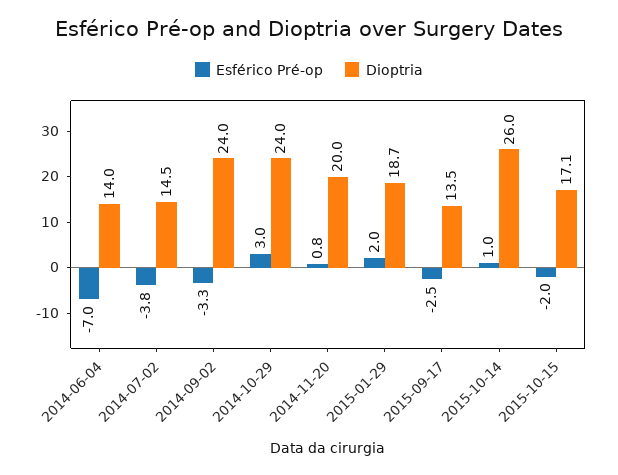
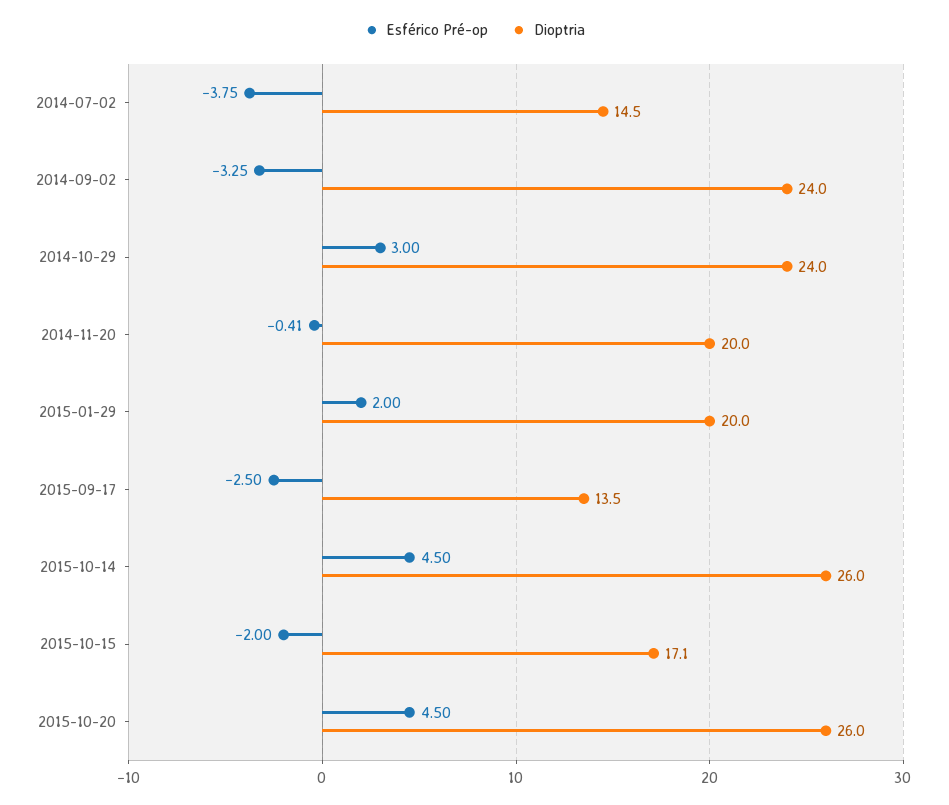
Esférico Pré-op, 2014-06-04: -7 -> none
Dioptria, 2014-06-04: 14 -> none
Esférico Pré-op, 2014-11-20: 0.8 -> -0.41
Dioptria, 2015-01-29: 18.7 -> 20
Esférico Pré-op, 2015-10-14: 1 -> 4.5
Esférico Pré-op, 2015-10-20: none -> 4.5
Dioptria, 2015-10-20: none -> 26

